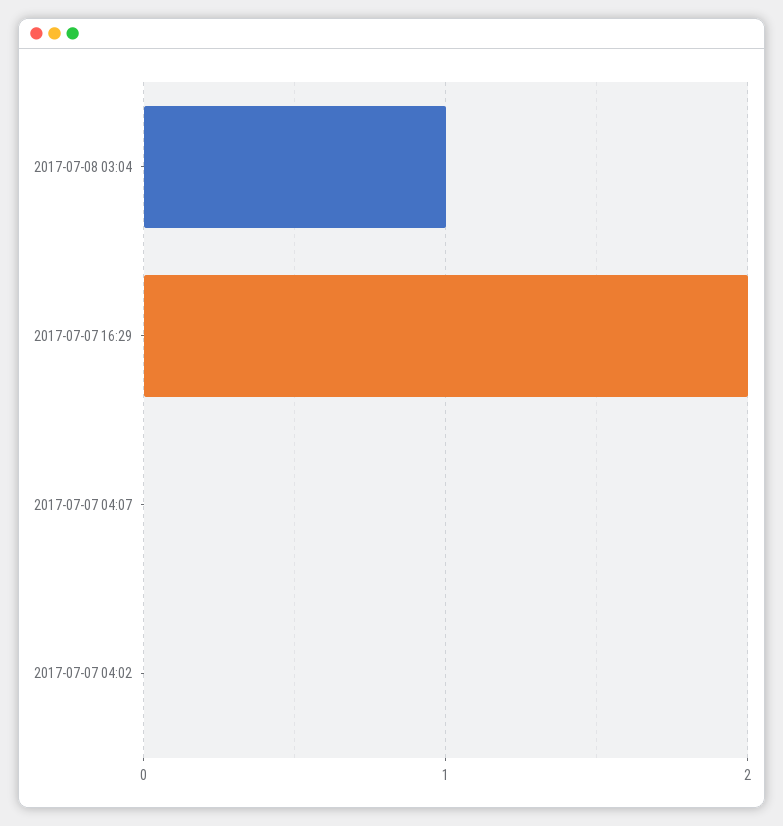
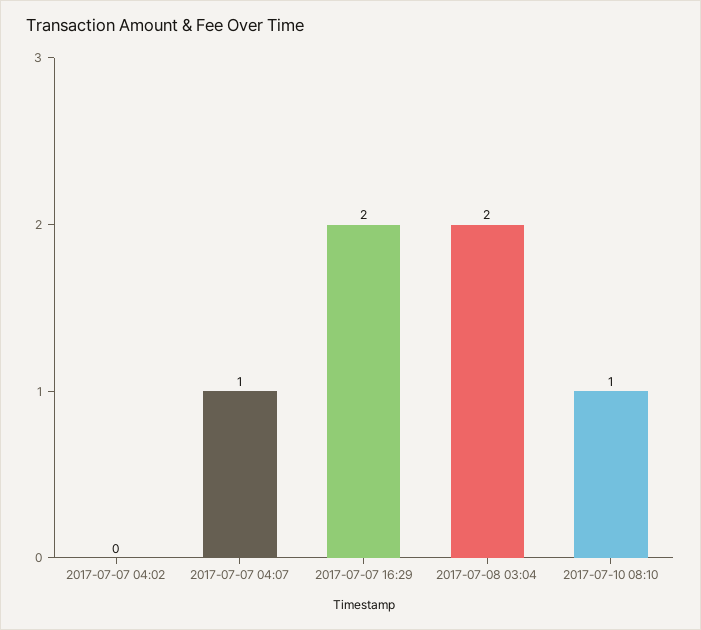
2017-07-08 03:04: 1 -> 2
2017-07-07 04:07: 0 -> 1
2017-07-10 08:10: none -> 1

